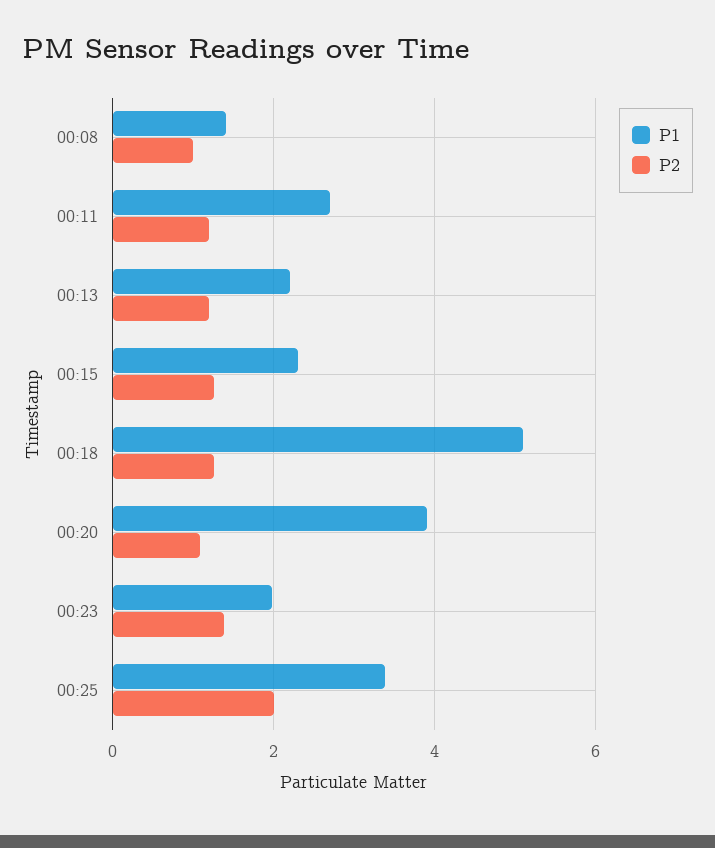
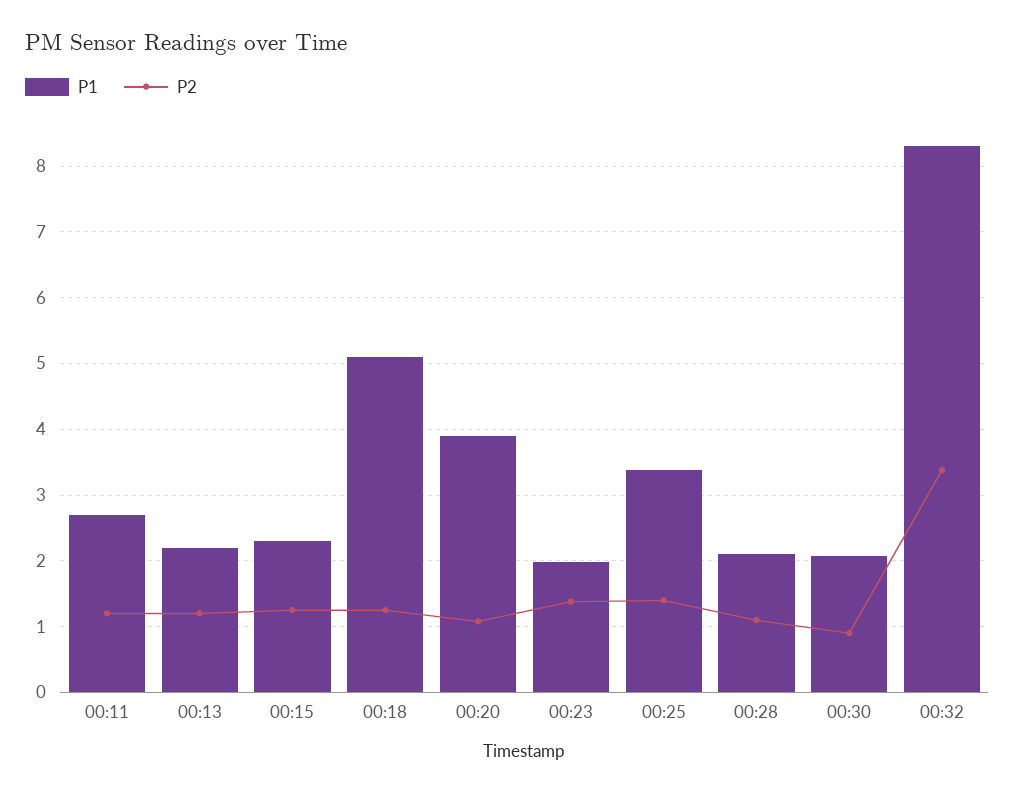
P1, 00:08: 1.4 -> none
P2, 00:08: 1 -> none
P2, 00:25: 2 -> 1.4
P1, 00:28: none -> 2.1
P2, 00:28: none -> 1.1
P1, 00:30: none -> 2.1
P2, 00:30: none -> 0.9
P1, 00:32: none -> 8.3
P2, 00:32: none -> 3.4

